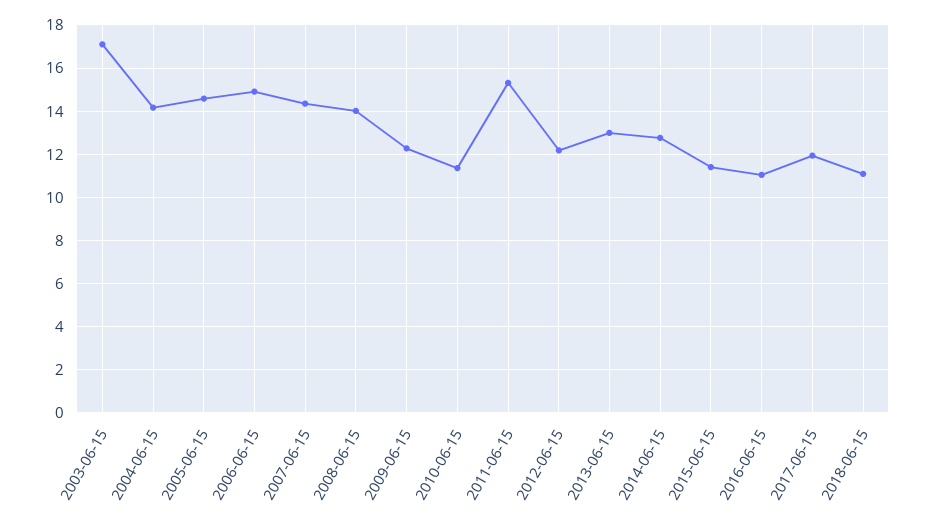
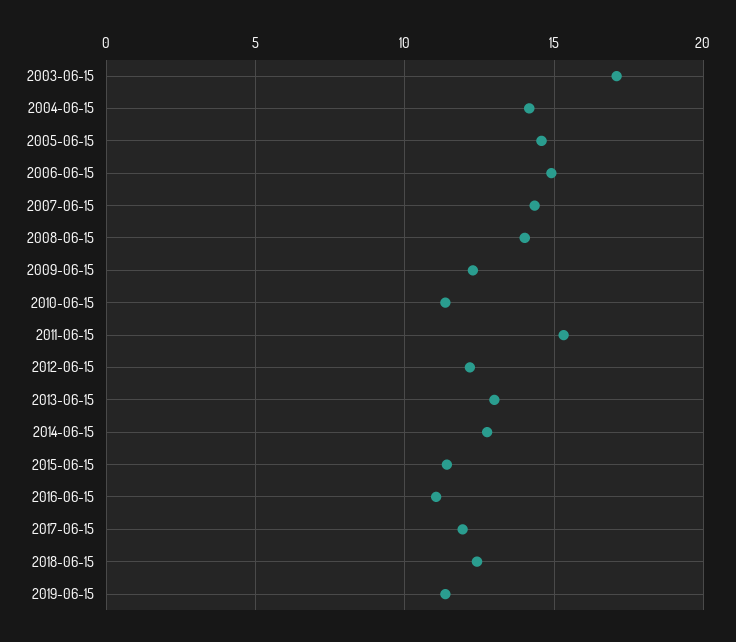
2018-06-15: 11 -> 12.5
2019-06-15: none -> 11.5

